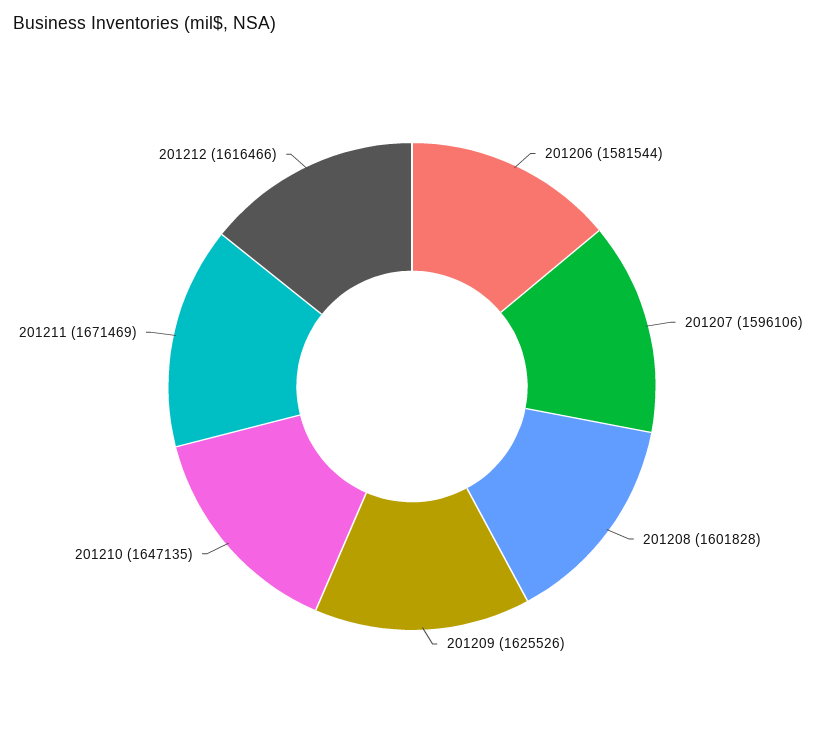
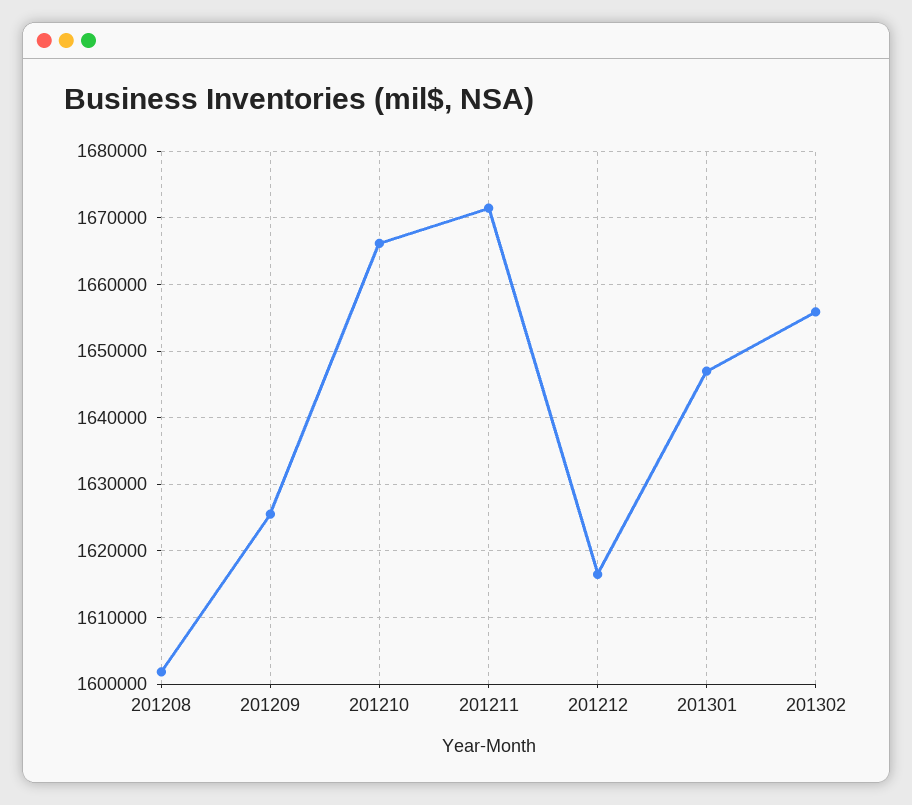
201206: 1581544 -> none
201207: 1596106 -> none
201210: 1647135 -> 1666000
201301: none -> 1647000
201302: none -> 1656000

